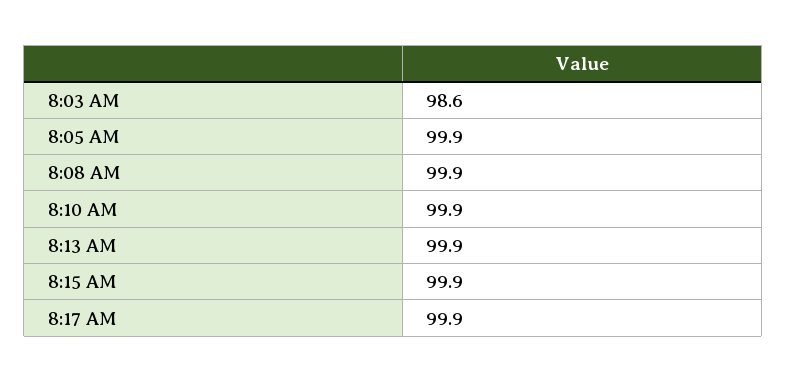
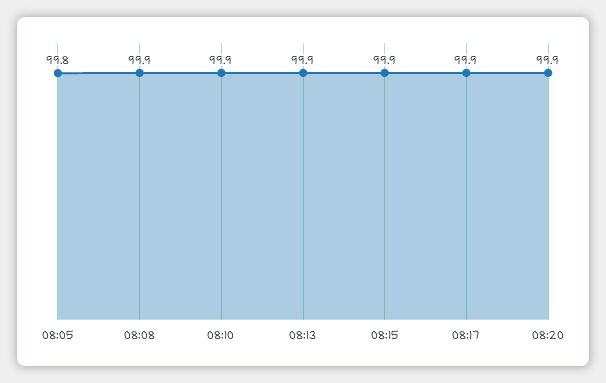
8:03 AM: 98.6 -> none
8:05 AM: 99.9 -> 99.8
08:20: none -> 99.9

